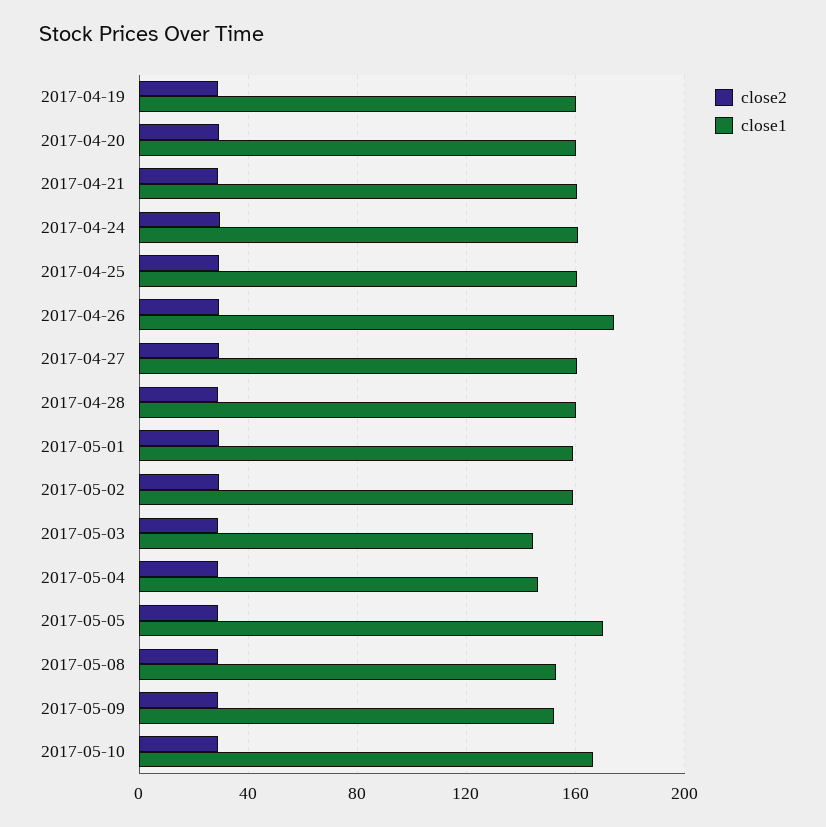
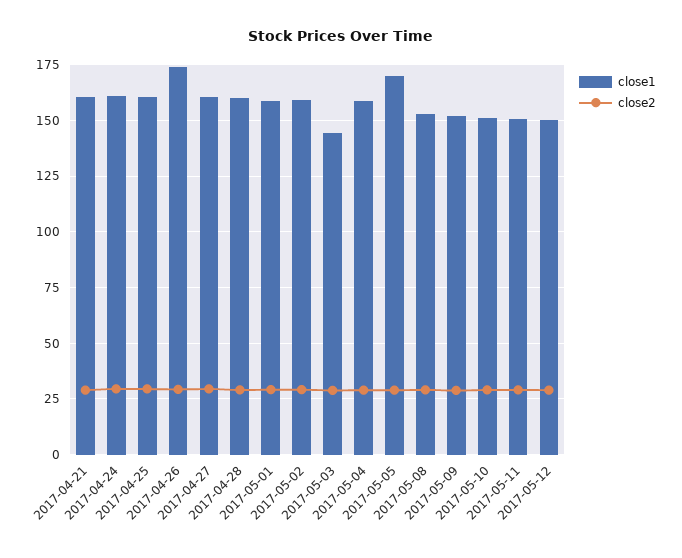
close2, 2017-04-19: 30 -> none
close1, 2017-04-19: 160 -> none
close2, 2017-04-20: 30 -> none
close1, 2017-04-20: 160 -> none
close1, 2017-05-04: 145 -> 160
close1, 2017-05-10: 165 -> 150
close1, 2017-05-11: none -> 150
close2, 2017-05-11: none -> 30
close1, 2017-05-12: none -> 150
close2, 2017-05-12: none -> 30

